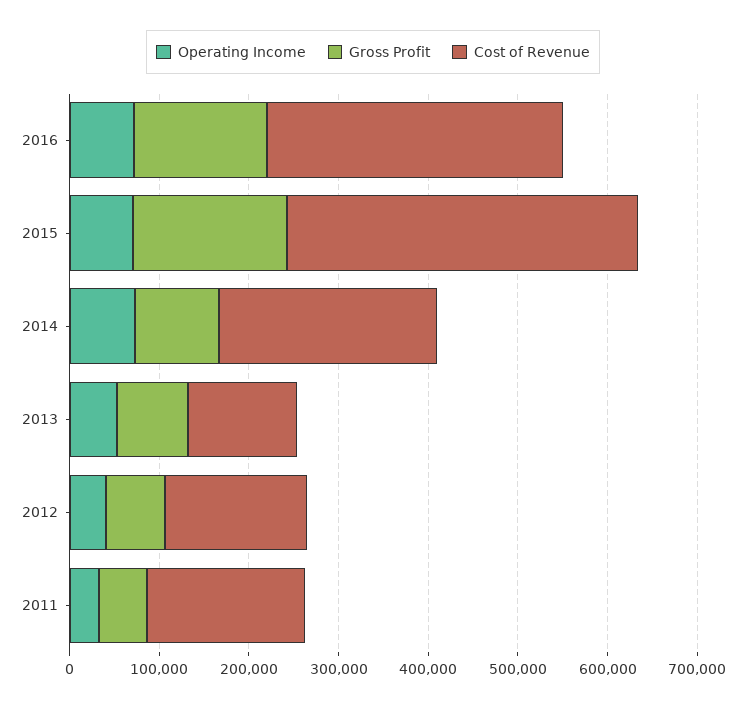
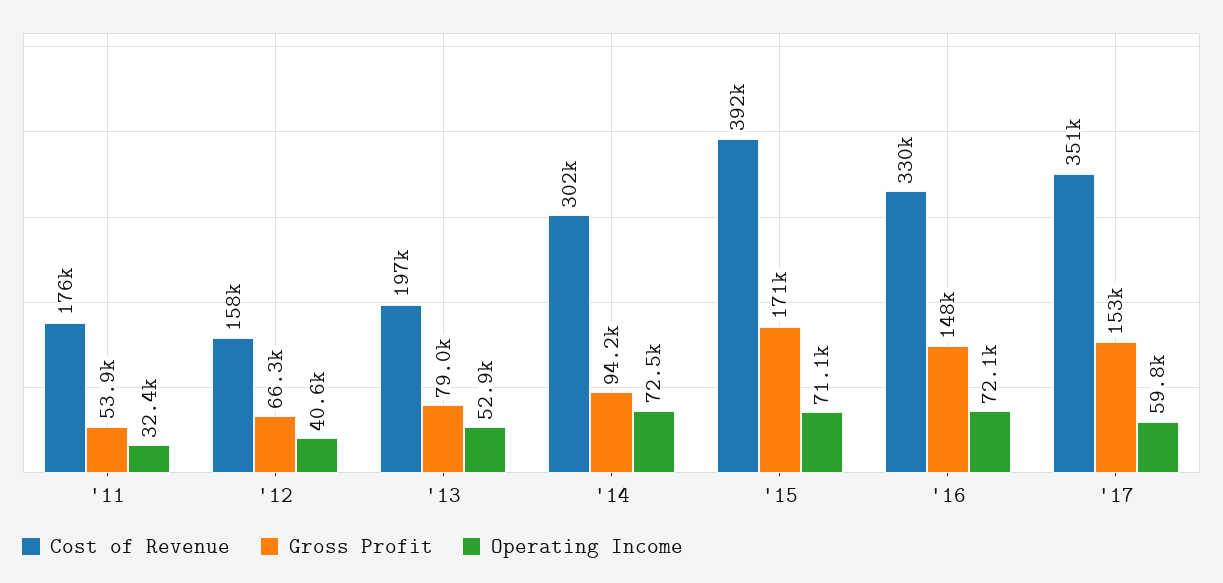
Cost of Revenue, 2014: 240000 -> 302000
Cost of Revenue, 2013: 120000 -> 197000
Cost of Revenue, '17: none -> 351000
Gross Profit, '17: none -> 153000
Operating Income, '17: none -> 59800

